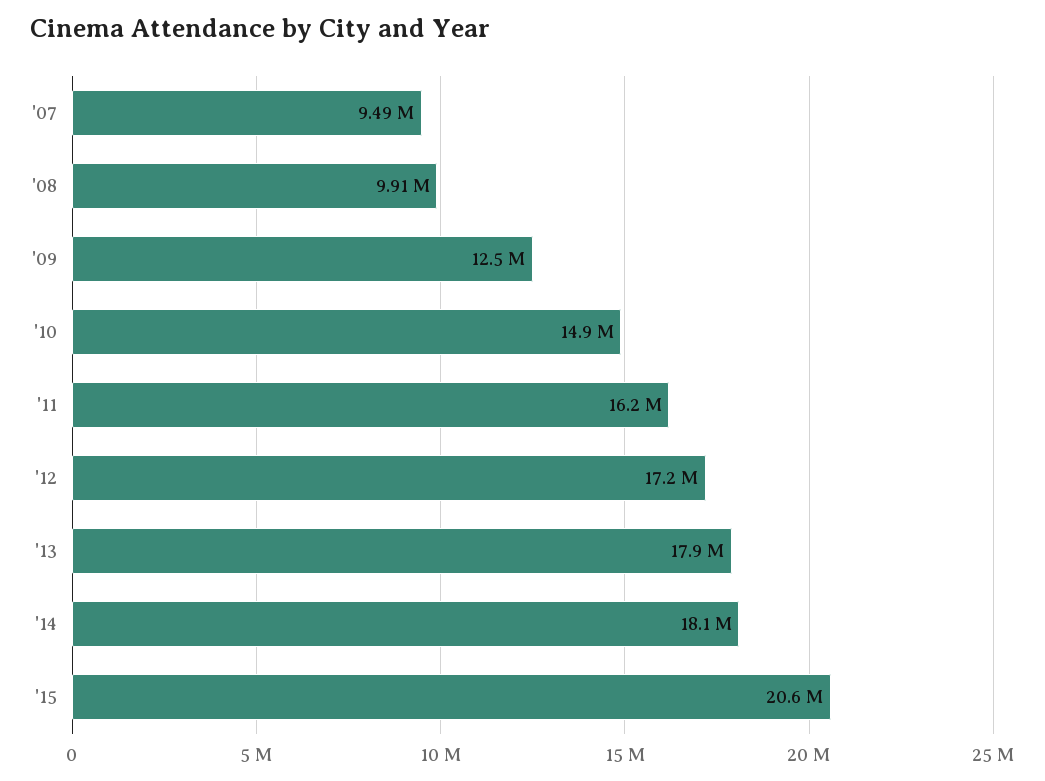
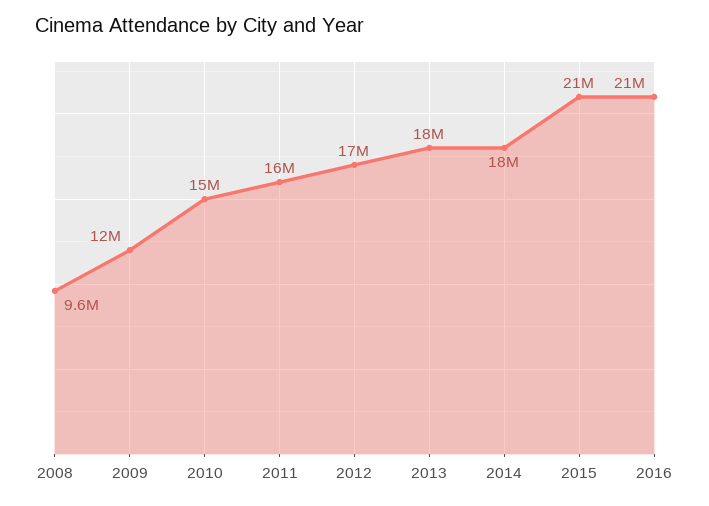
'07: 9490000 -> none
'08: 9910000 -> 9600000
2016: none -> 21000000

